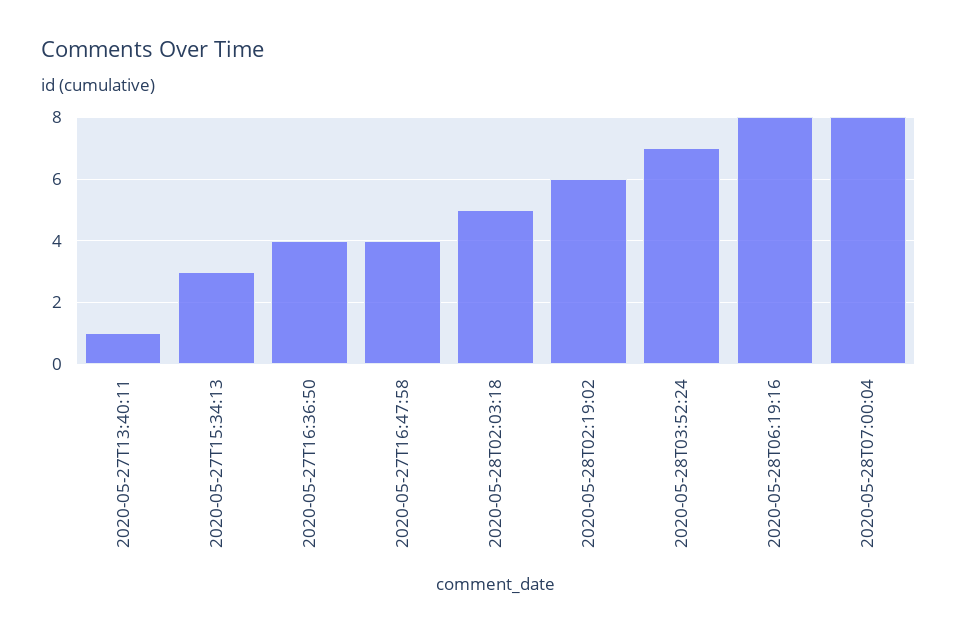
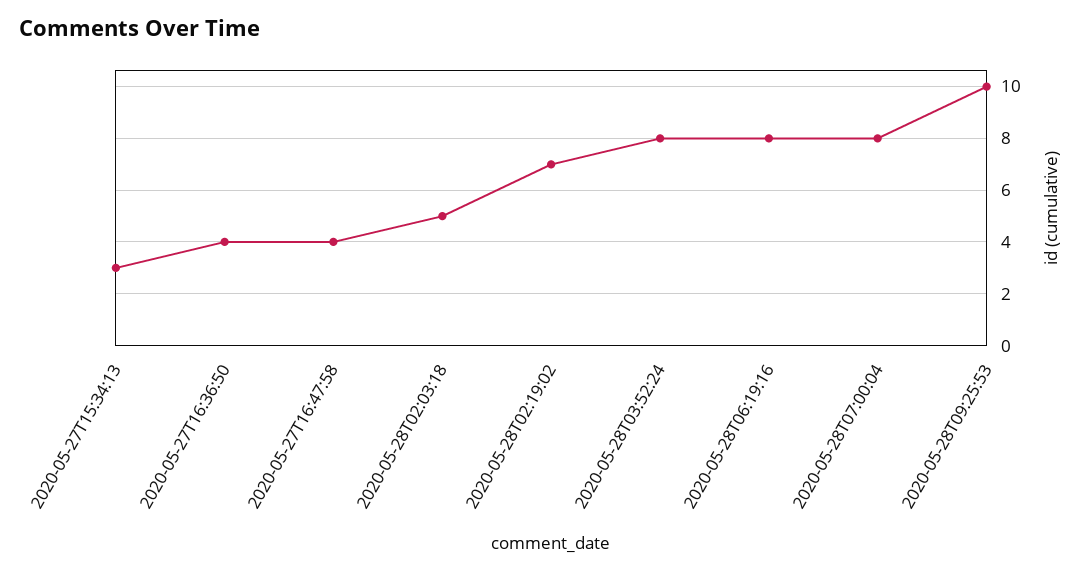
2020-05-27T13:40:11: 1 -> none
2020-05-28T02:19:02: 6 -> 7
2020-05-28T03:52:24: 7 -> 8
2020-05-28T09:25:53: none -> 10

